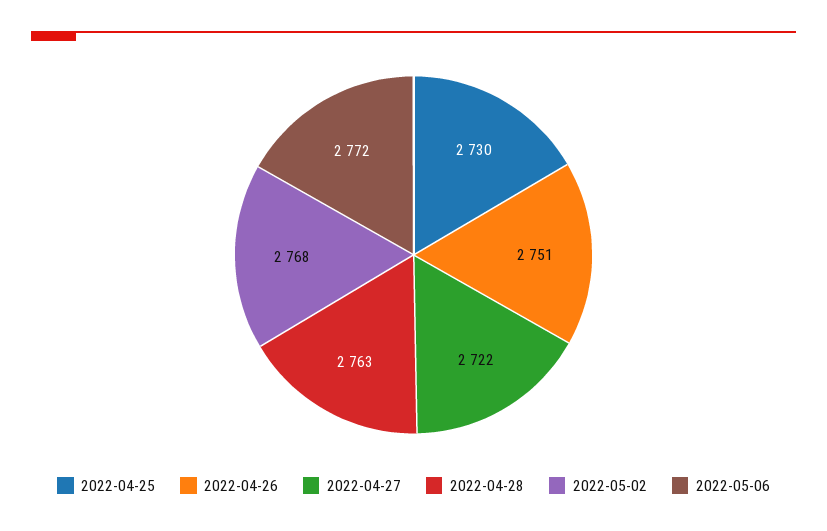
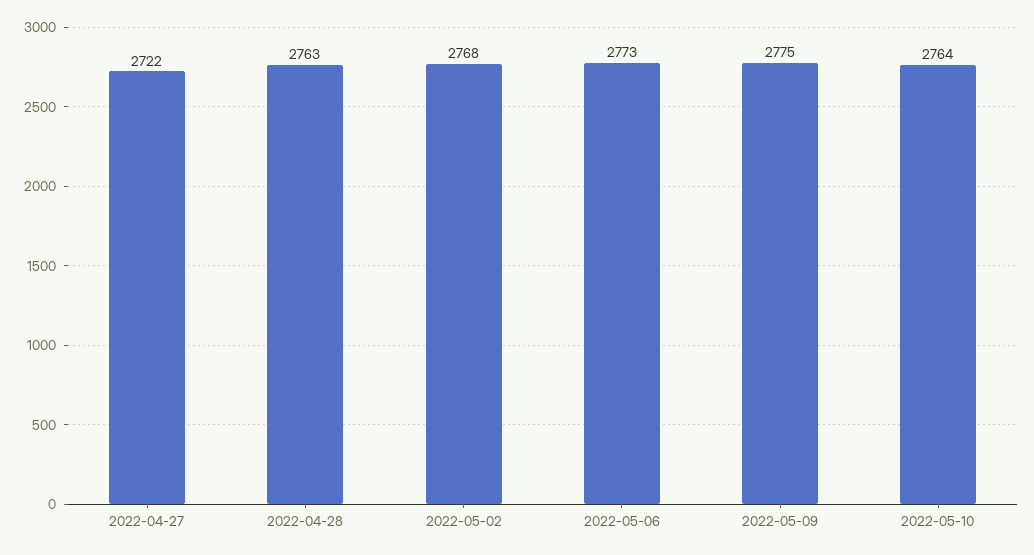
2022-04-25: 2730 -> none
2022-04-26: 2751 -> none
2022-05-06: 2772 -> 2773
2022-05-09: none -> 2775
2022-05-10: none -> 2764

